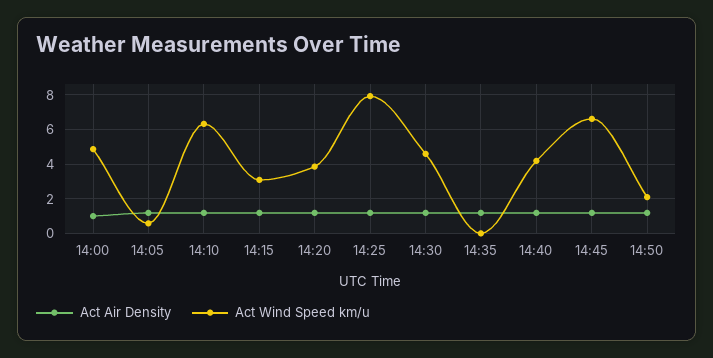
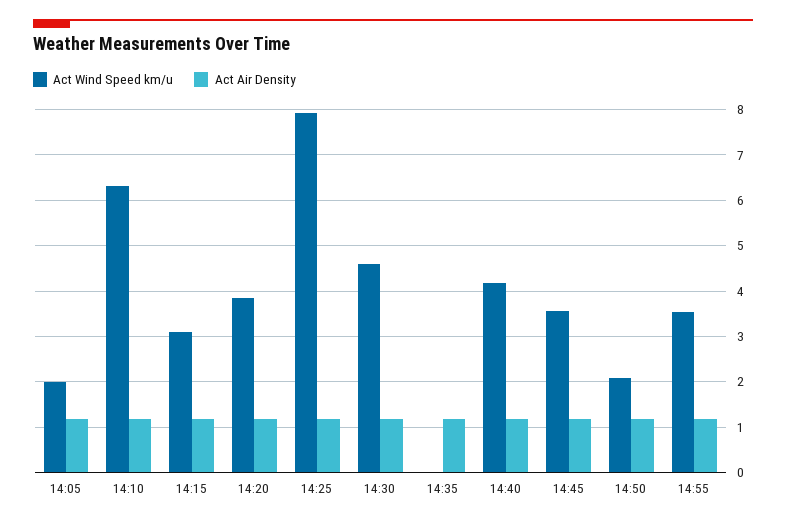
Act Air Density, 14:00: 1 -> none
Act Wind Speed km/u, 14:00: 5 -> none
Act Wind Speed km/u, 14:05: 0.5 -> 2
Act Wind Speed km/u, 14:45: 6.5 -> 3.6
Act Wind Speed km/u, 14:55: none -> 3.6
Act Air Density, 14:55: none -> 1.2

